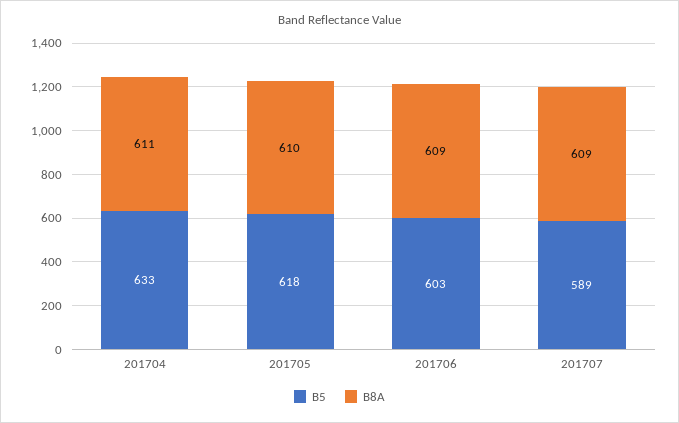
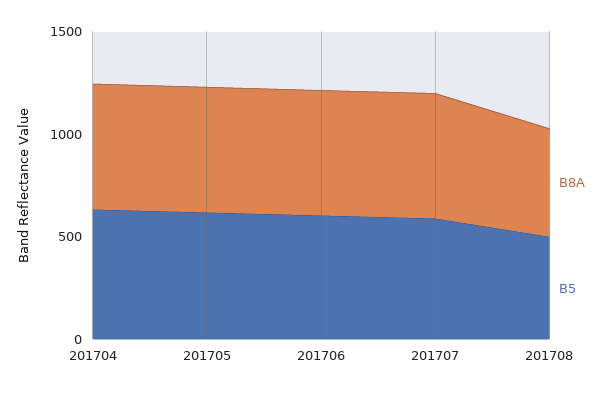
B8A, 201708: none -> 500
B5, 201708: none -> 500

